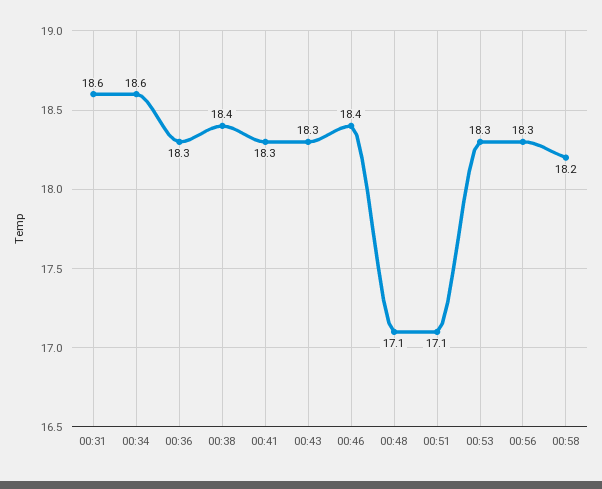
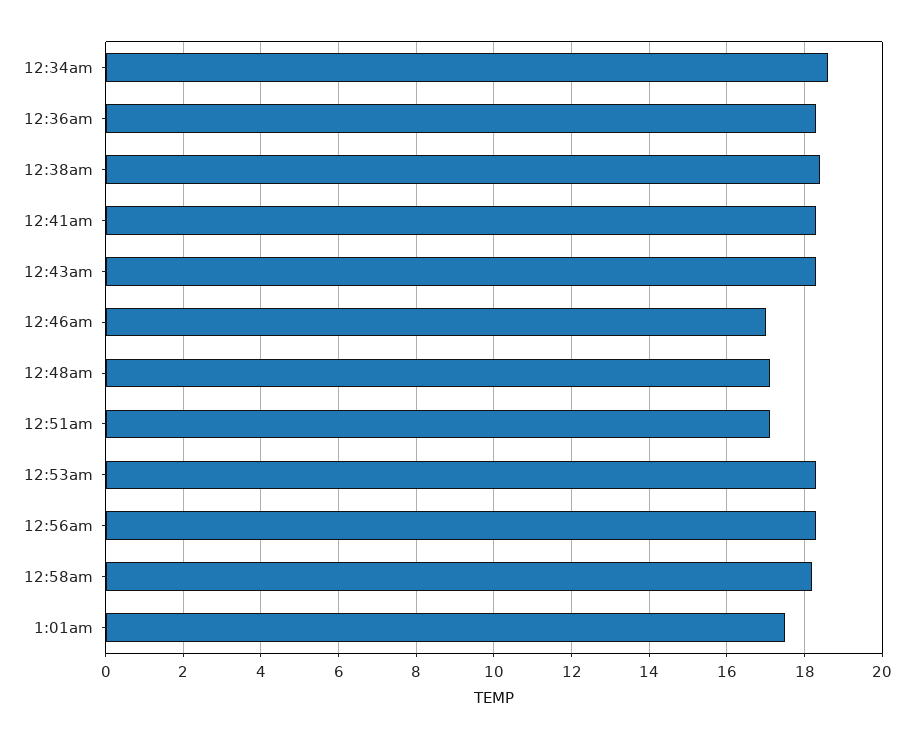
00:31: 18.6 -> none
00:46: 18.4 -> 17
1:01am: none -> 17.5

